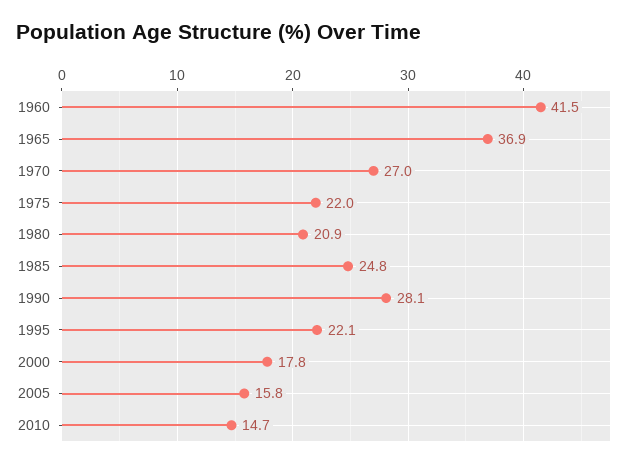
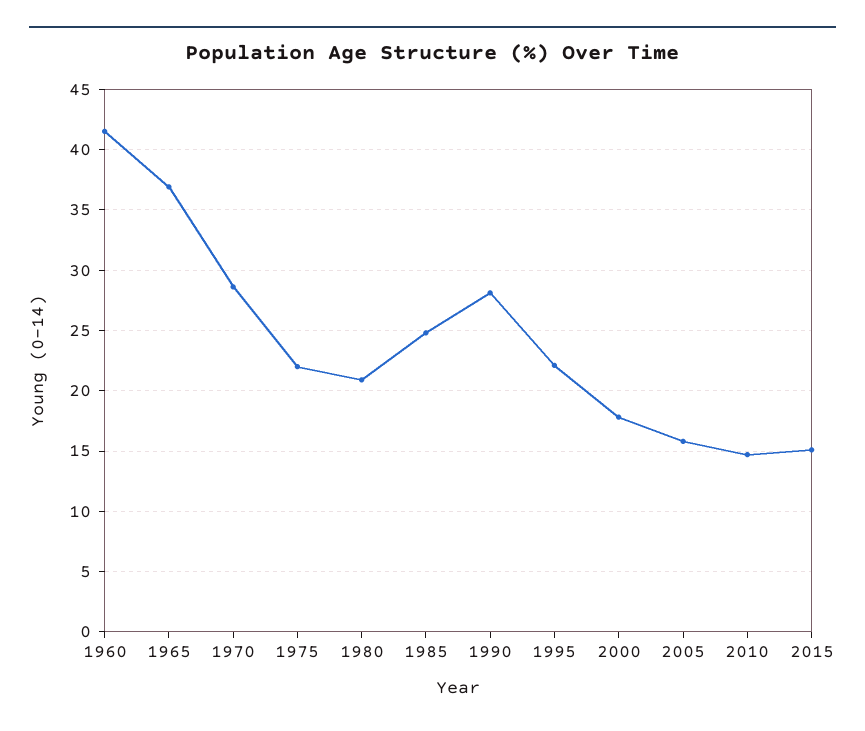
1970: 27 -> 28.5
2015: none -> 15

